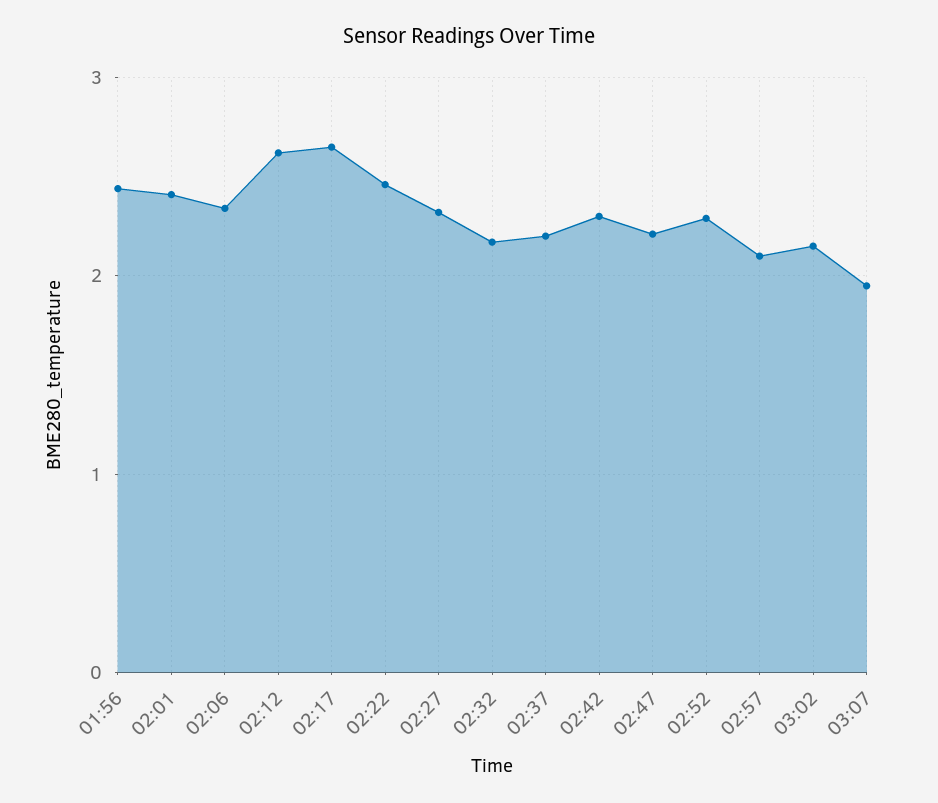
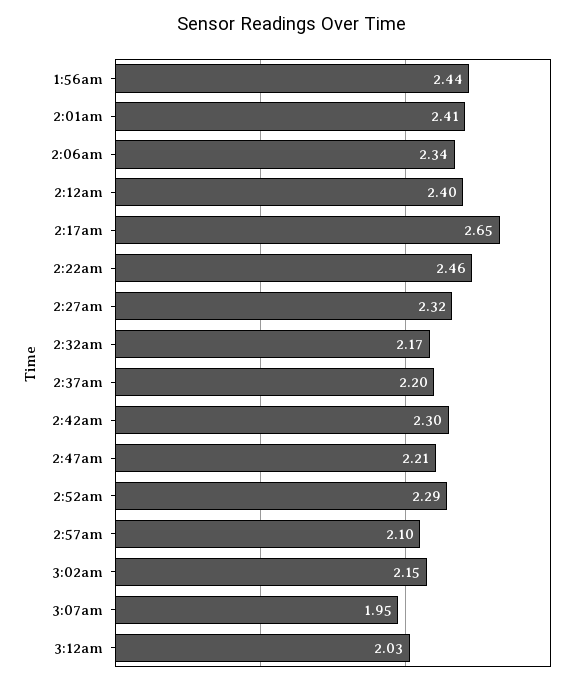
02:12: 2.6 -> 2.4
3:12am: none -> 2.03

